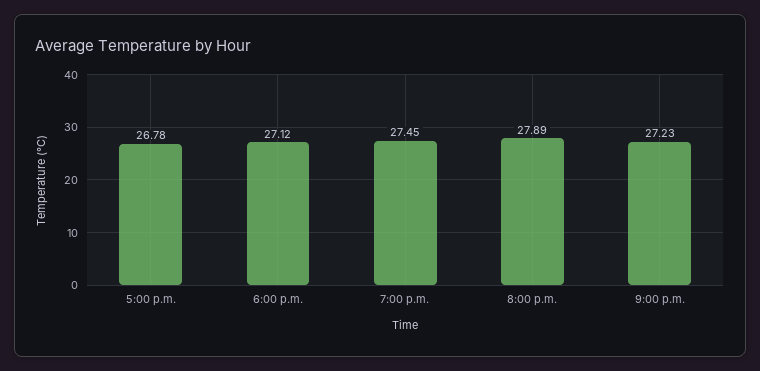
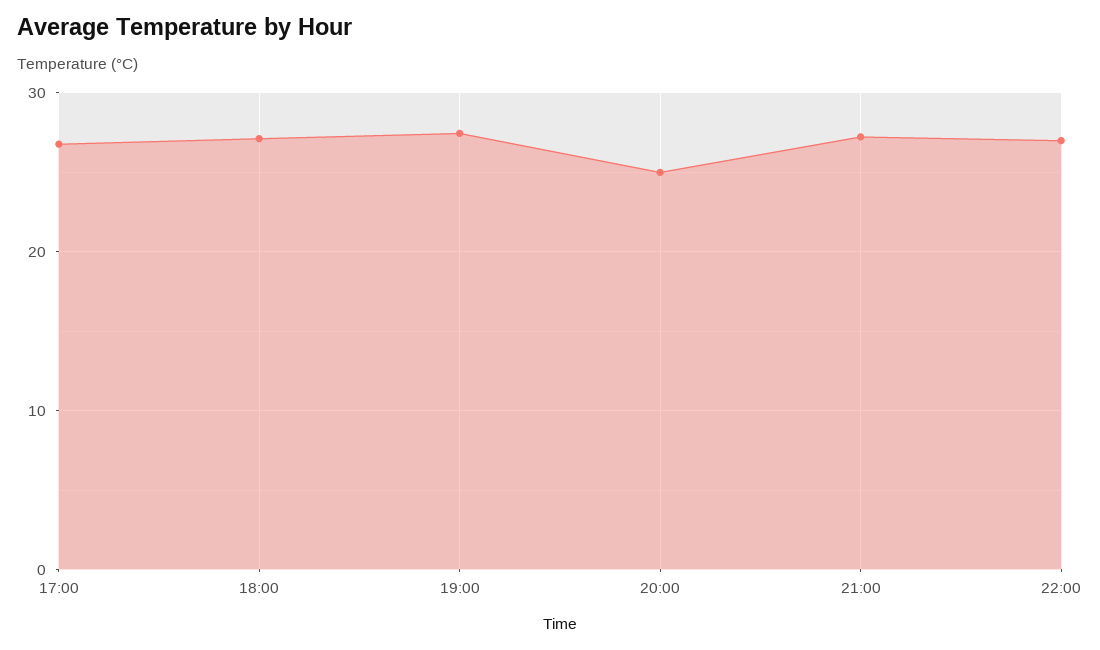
8:00 p.m.: 27.89 -> 25
22:00: none -> 27

